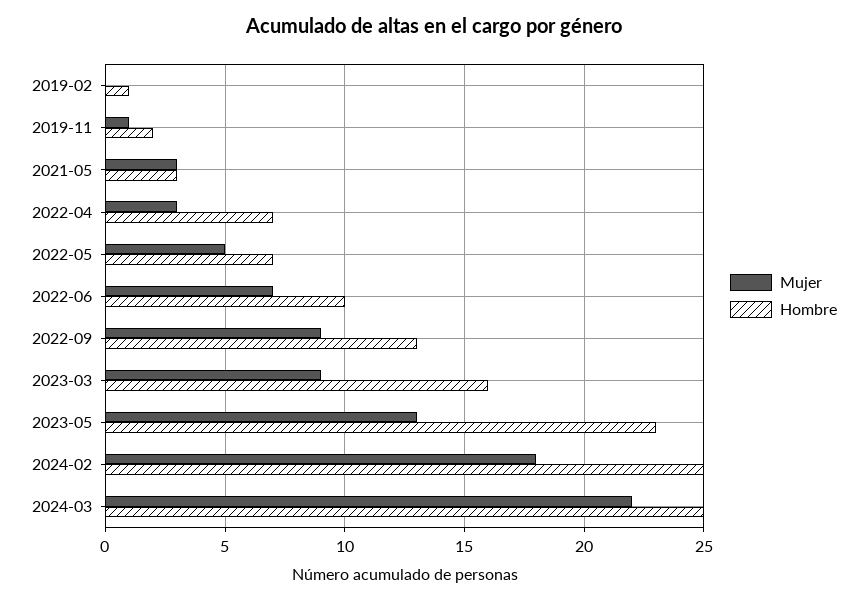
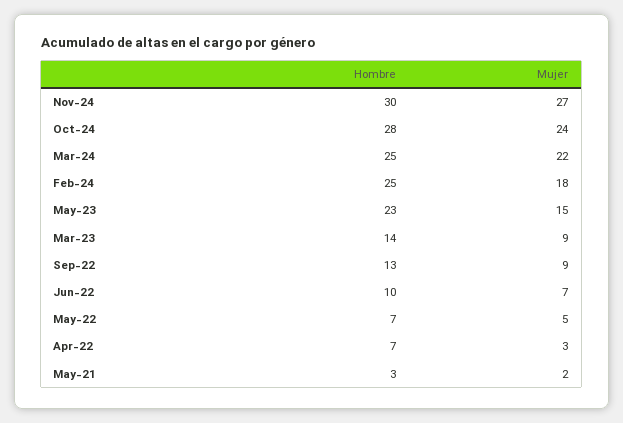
Mujer, 2019-02: 0 -> none
Hombre, 2019-02: 1 -> none
Mujer, 2019-11: 1 -> none
Hombre, 2019-11: 2 -> none
Mujer, 2021-05: 3 -> 2
Hombre, 2023-03: 16 -> 14
Mujer, 2023-05: 13 -> 15
Hombre, Nov-24: none -> 30
Mujer, Nov-24: none -> 27
Hombre, Oct-24: none -> 28
Mujer, Oct-24: none -> 24

